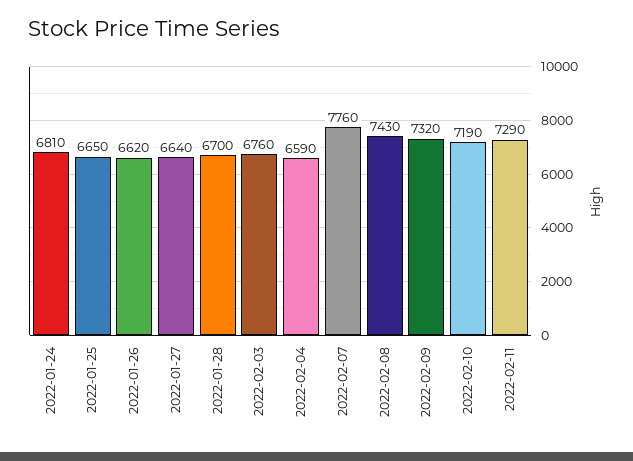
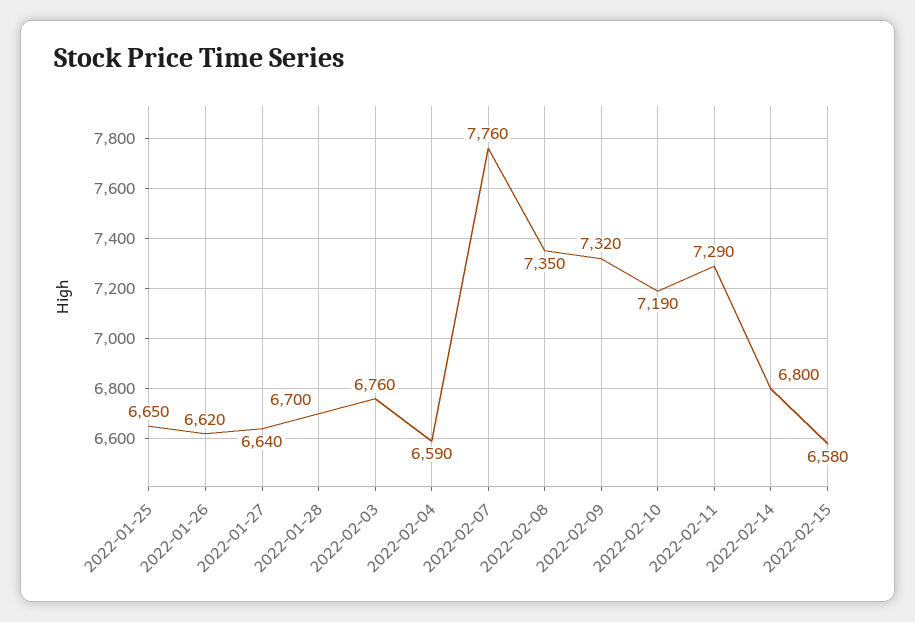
2022-01-24: 6810 -> none
2022-02-08: 7430 -> 7350
2022-02-14: none -> 6800
2022-02-15: none -> 6580

